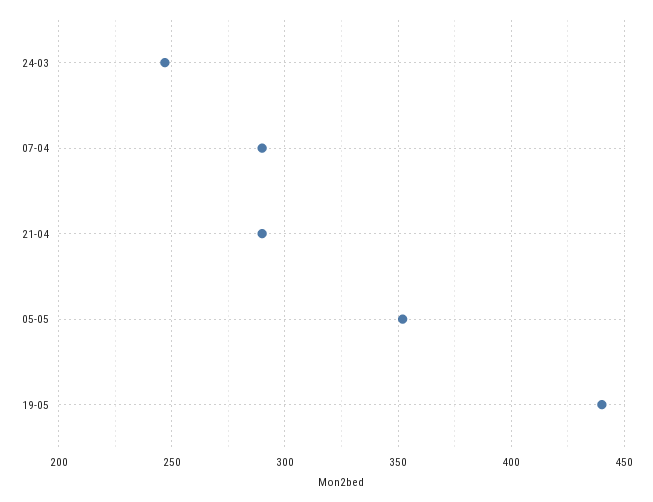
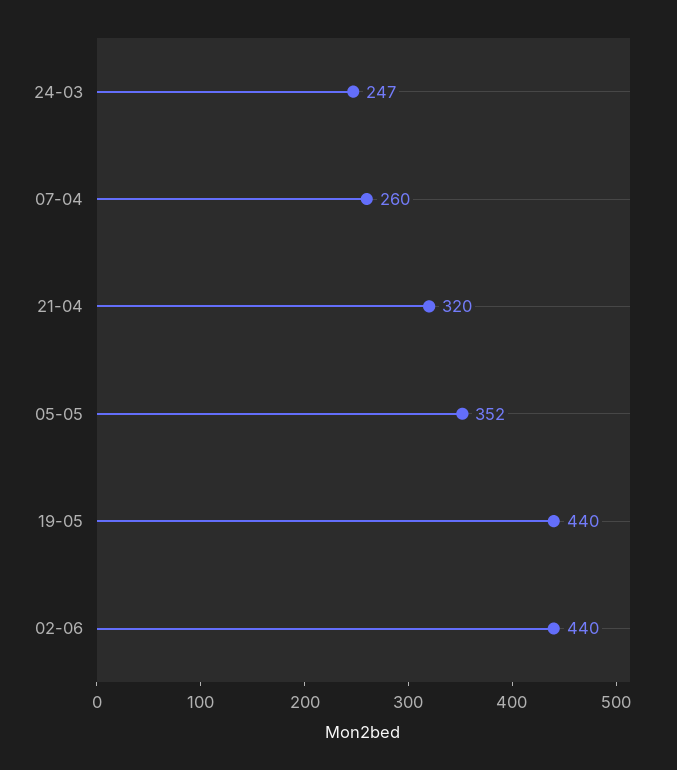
07-04: 290 -> 260
21-04: 290 -> 320
02-06: none -> 440

